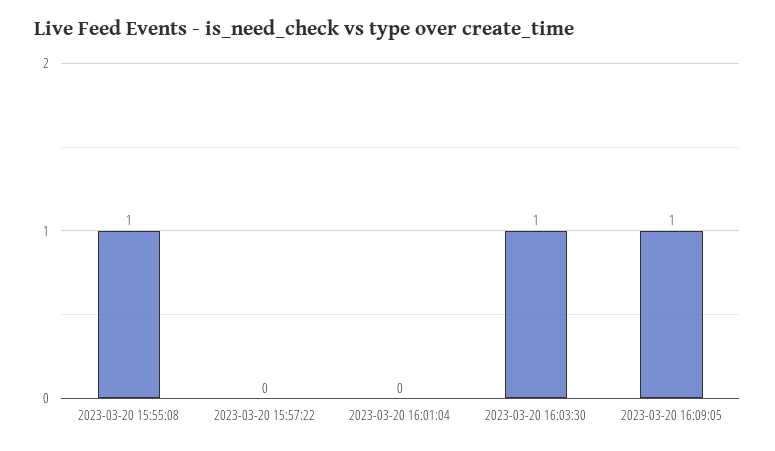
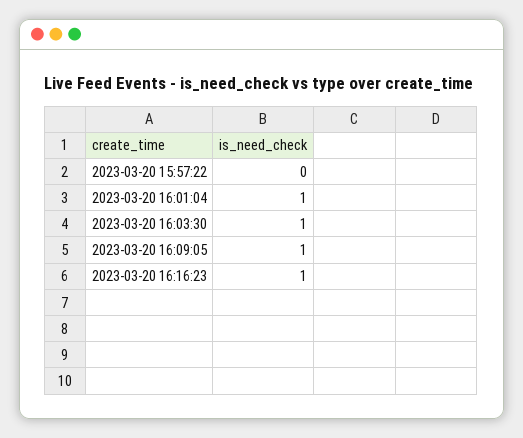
2023-03-20 15:55:08: 1 -> none
2023-03-20 16:01:04: 0 -> 1
2023-03-20 16:16:23: none -> 1

